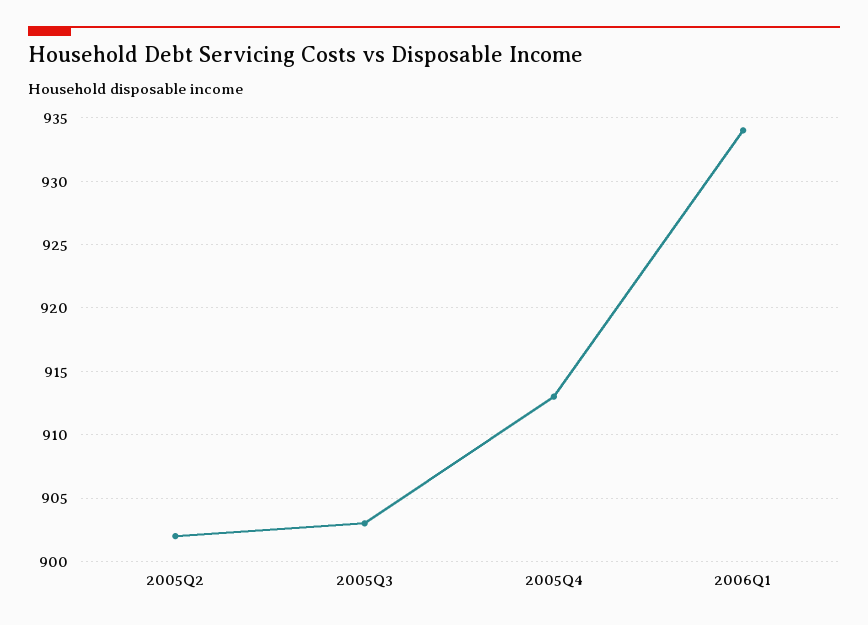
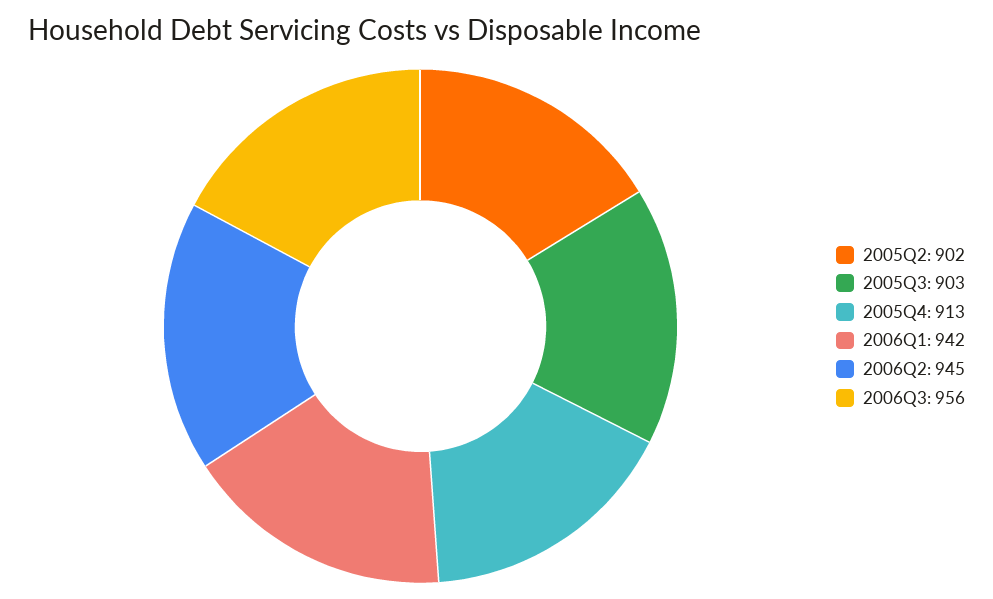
2006Q1: 934 -> 942
2006Q2: none -> 945
2006Q3: none -> 956

